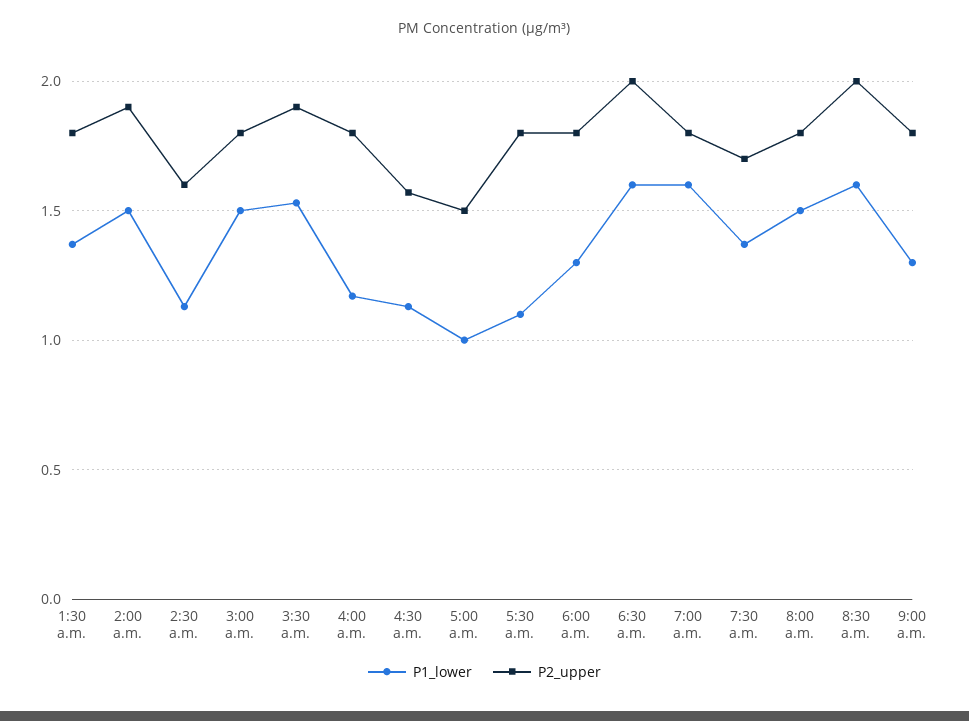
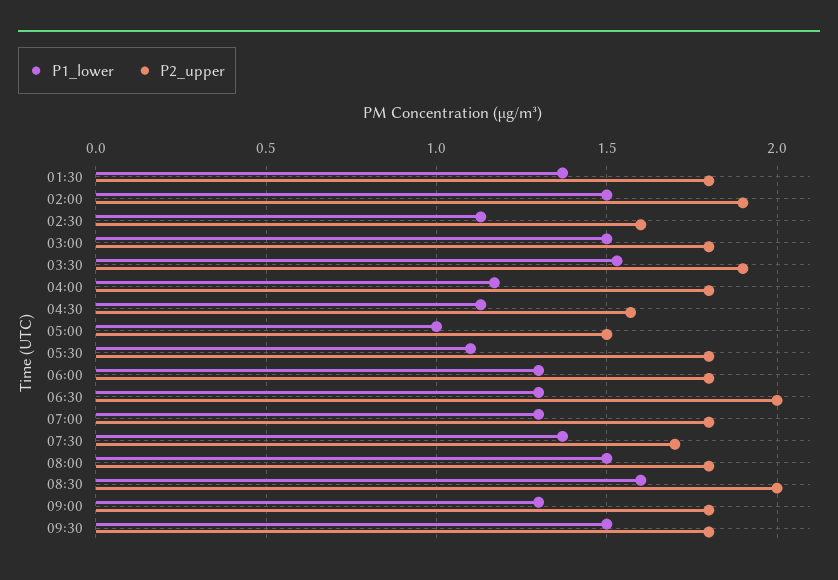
P1_lower, 6:30 a.m.: 1.6 -> 1.3
P1_lower, 7:00 a.m.: 1.6 -> 1.3
P1_lower, 09:30: none -> 1.5
P2_upper, 09:30: none -> 1.8

